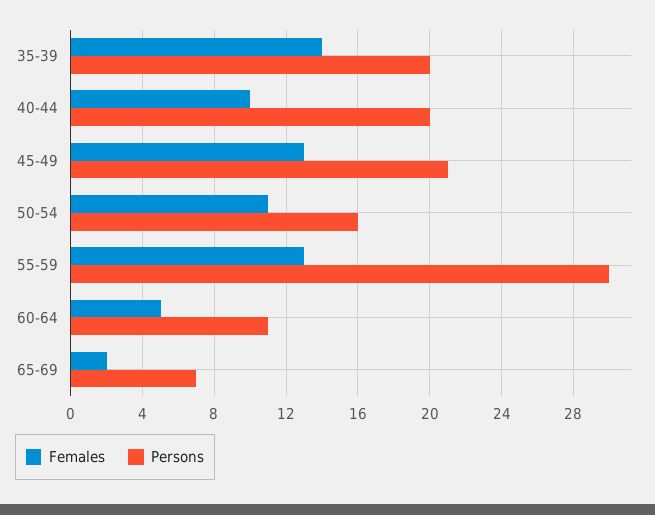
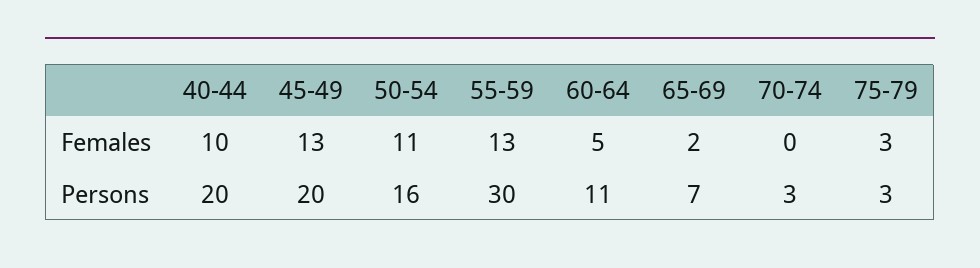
Females, 35-39: 14 -> none
Persons, 35-39: 20 -> none
Persons, 45-49: 21 -> 20
Females, 70-74: none -> 0
Females, 75-79: none -> 3
Persons, 70-74: none -> 3
Persons, 75-79: none -> 3

